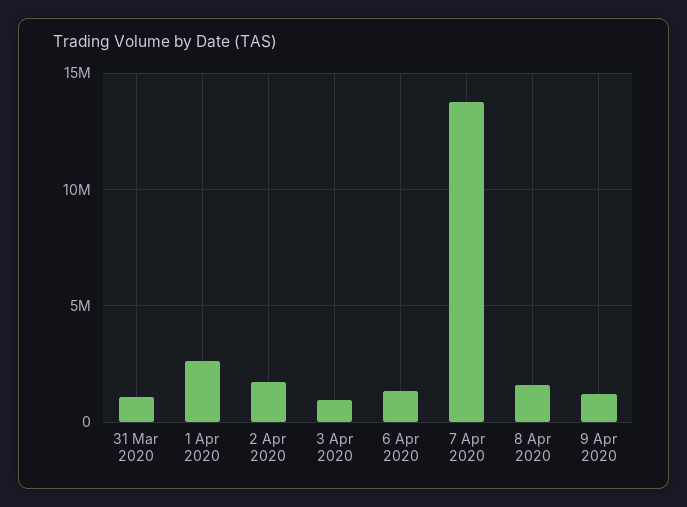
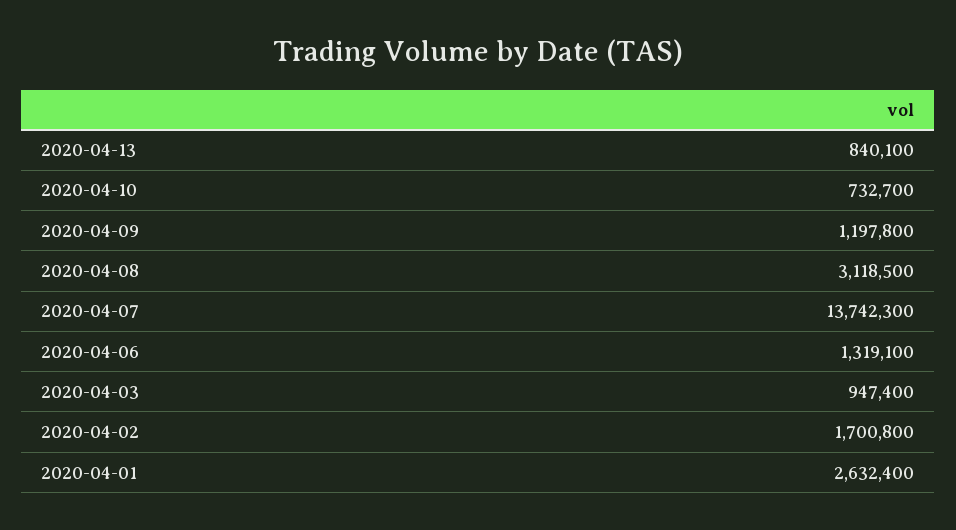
31 Mar 2020: 1000000 -> none
8 Apr 2020: 1500000 -> 3118500
2020-04-13: none -> 840100
2020-04-10: none -> 732700

